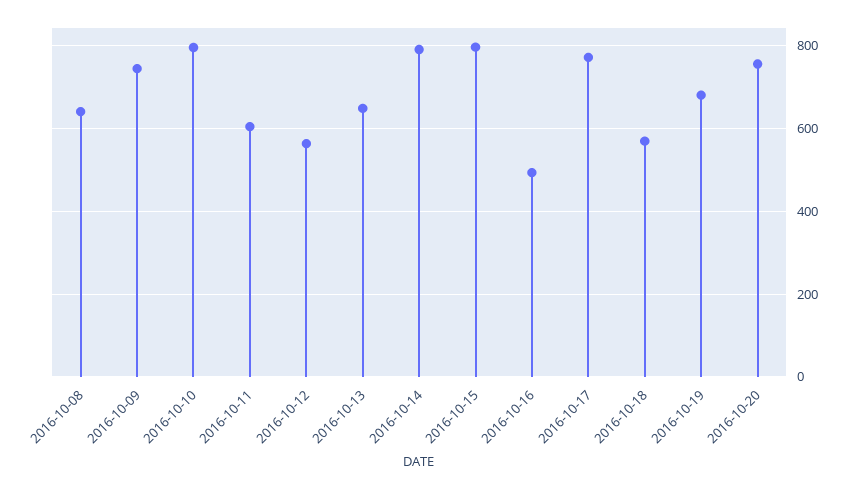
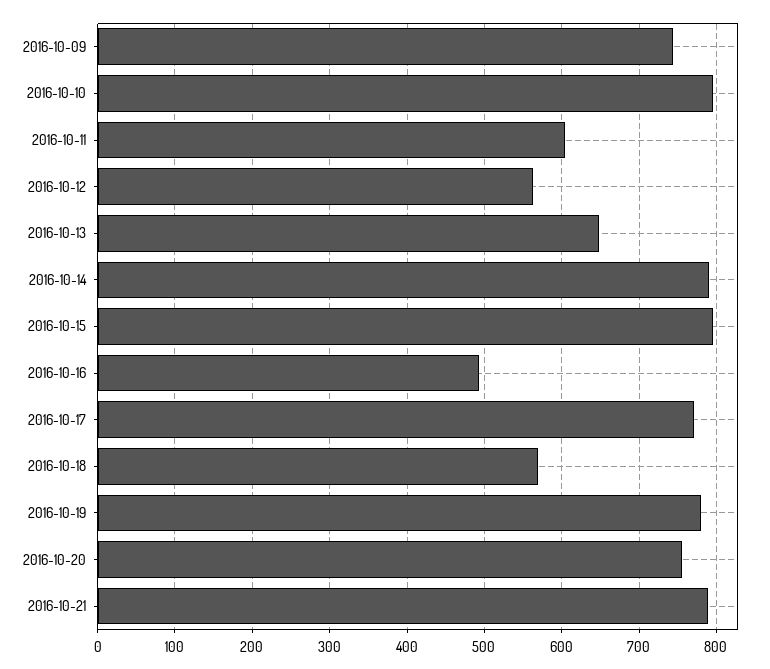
2016-10-08: 640 -> none
2016-10-19: 680 -> 780
2016-10-21: none -> 790

